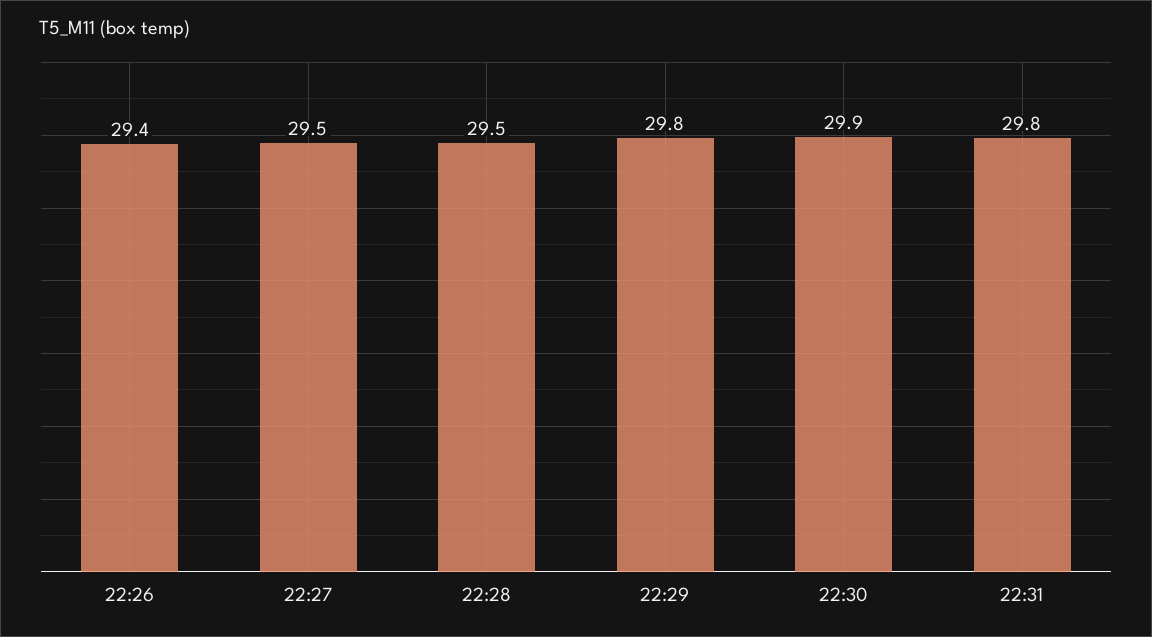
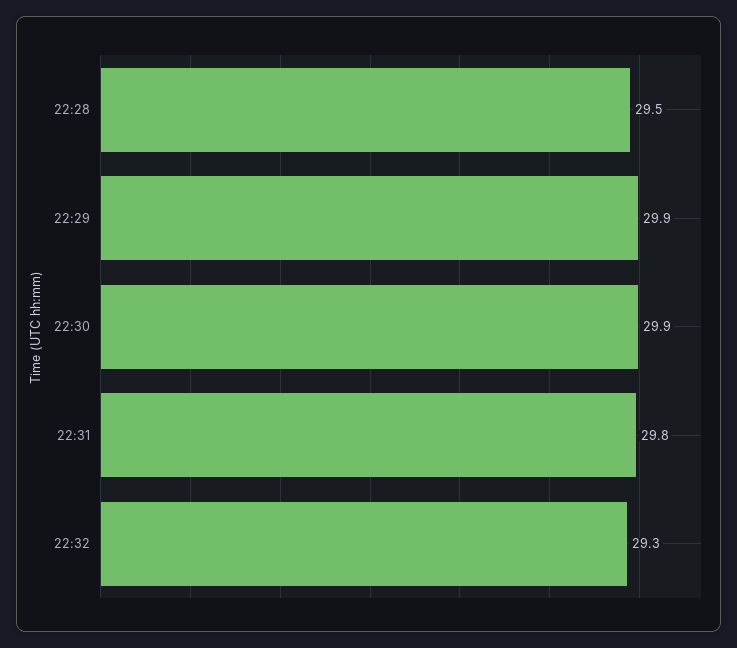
22:26: 29.4 -> none
22:27: 29.5 -> none
22:29: 29.8 -> 29.9
22:32: none -> 29.3

